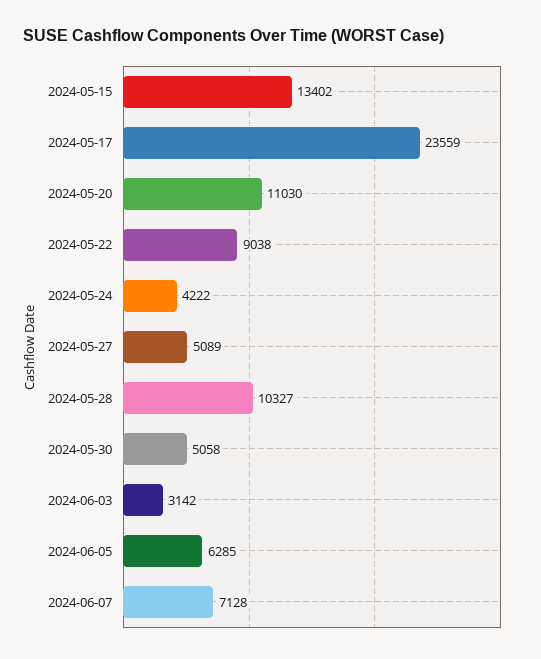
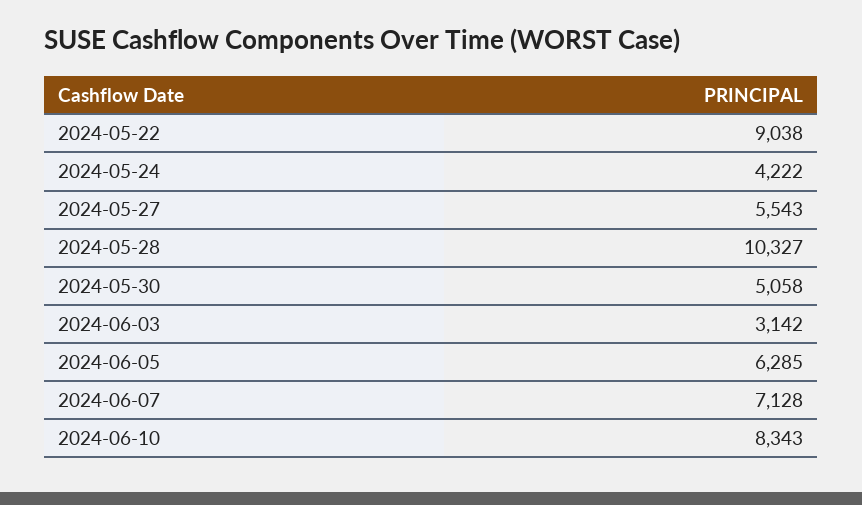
2024-05-15: 13402 -> none
2024-05-17: 23559 -> none
2024-05-20: 11030 -> none
2024-05-27: 5089 -> 5543
2024-06-10: none -> 8343

